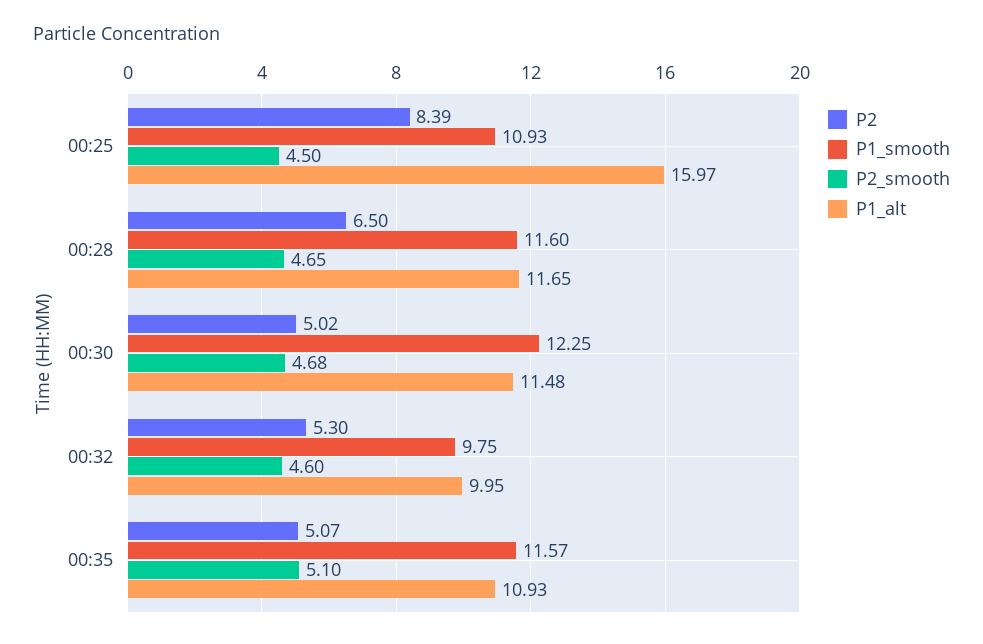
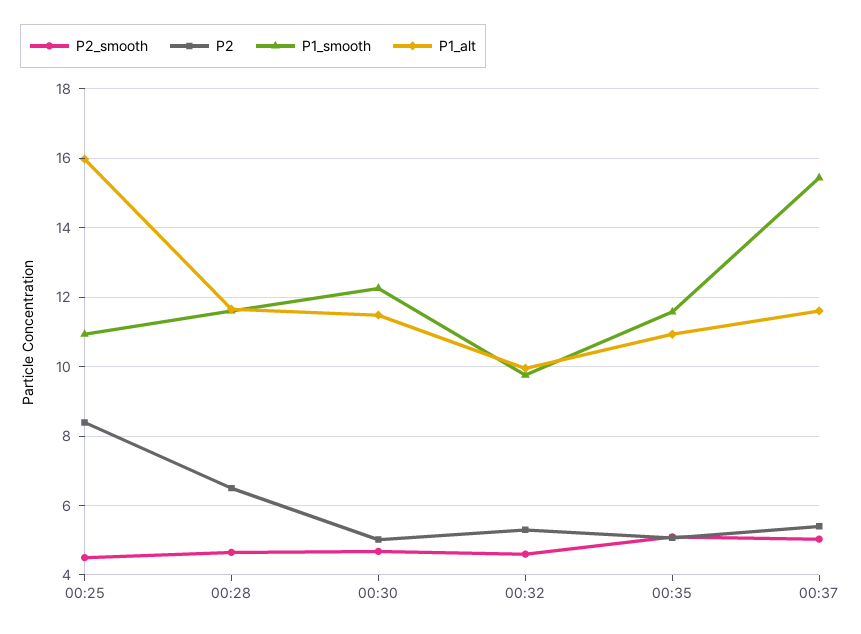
P2_smooth, 00:37: none -> 5
P2, 00:37: none -> 5.4
P1_smooth, 00:37: none -> 15.4
P1_alt, 00:37: none -> 11.6

